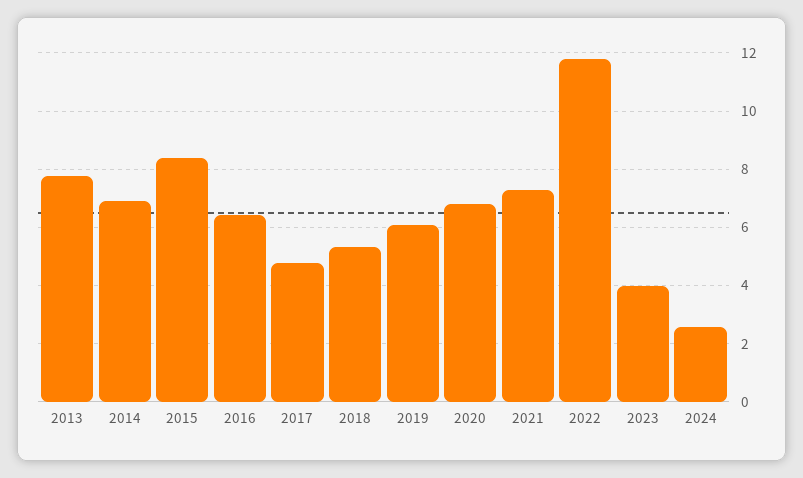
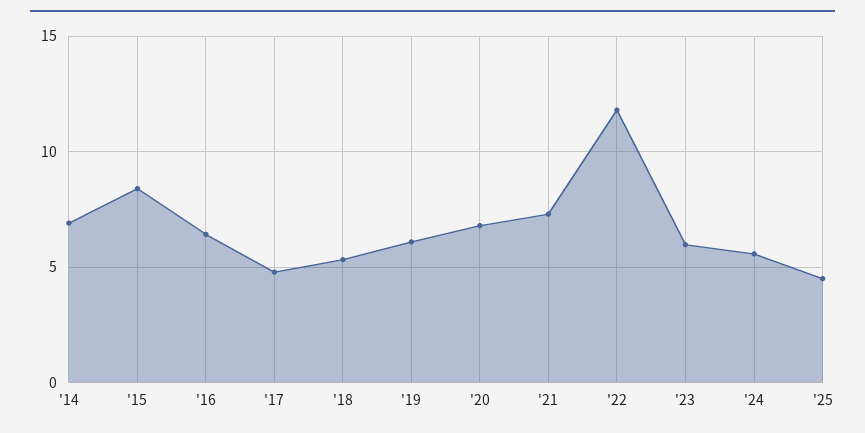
2013: 7.75 -> none
2023: 4 -> 6
2024: 2.5 -> 5.5
'25: none -> 4.5

